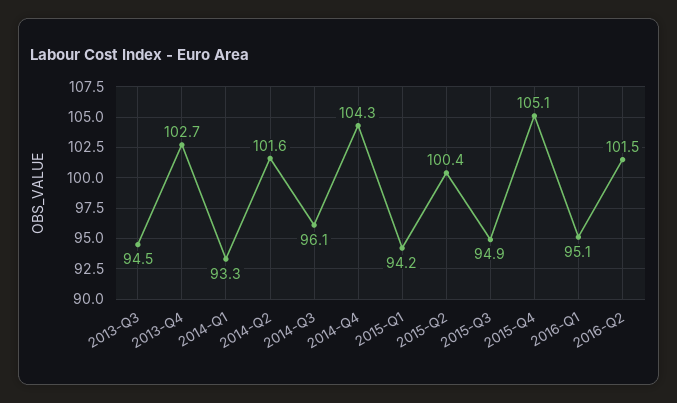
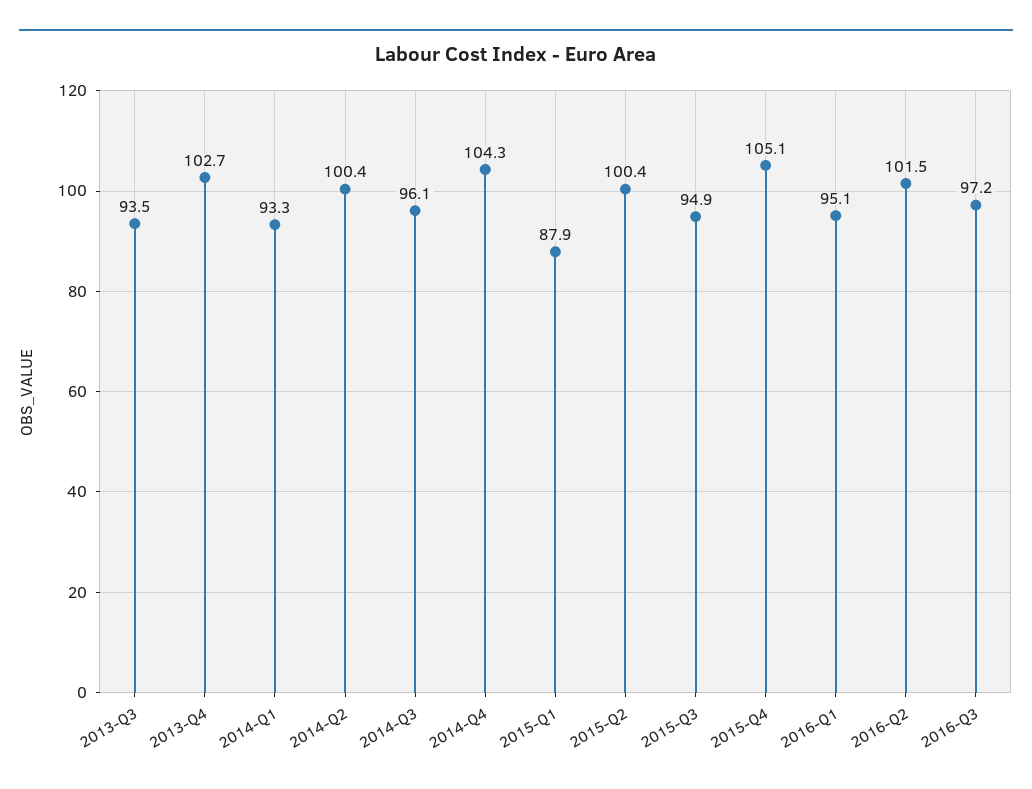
2013-Q3: 94.5 -> 93.5
2014-Q2: 101.6 -> 100.4
2015-Q1: 94.2 -> 87.9
2016-Q3: none -> 97.2

